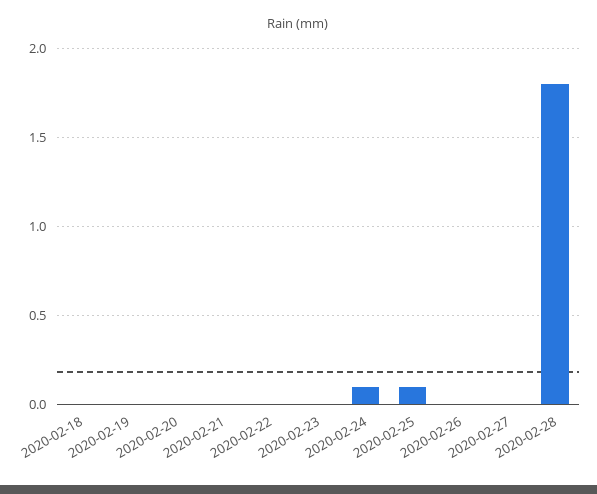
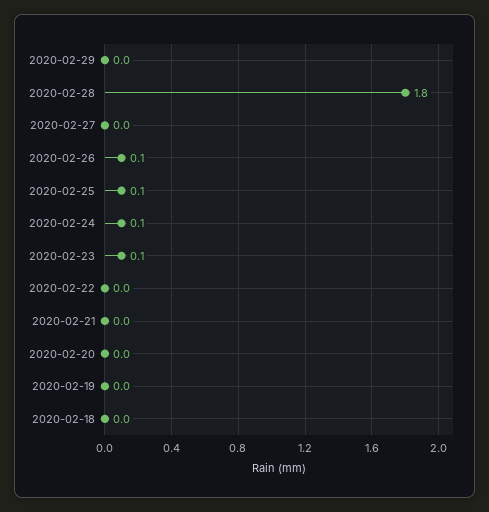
2020-02-23: 0 -> 0.1
2020-02-26: 0 -> 0.1
2020-02-29: none -> 0

